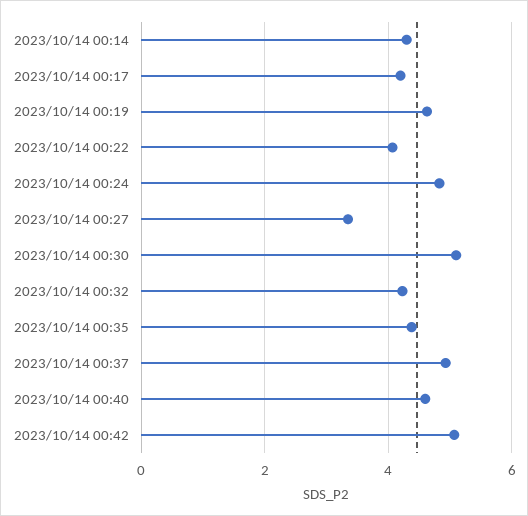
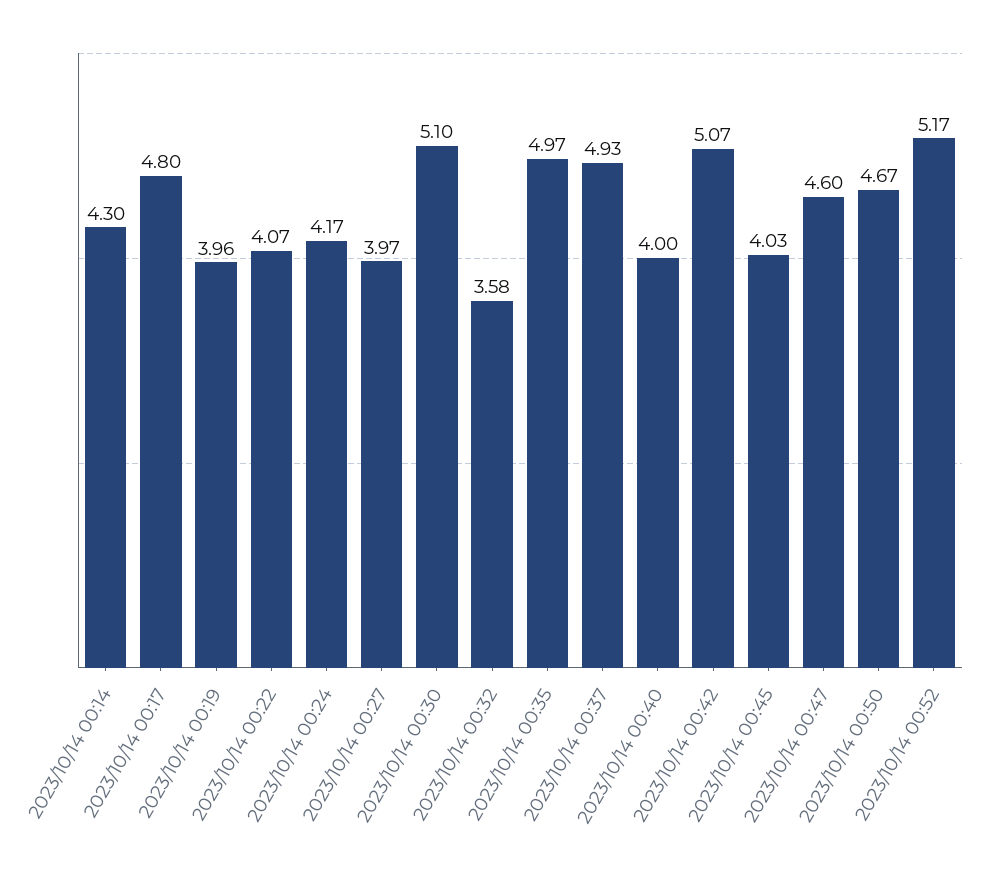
2023/10/14 00:17: 4.2 -> 4.8
2023/10/14 00:19: 4.6 -> 3.96
2023/10/14 00:24: 4.8 -> 4.17
2023/10/14 00:27: 3.4 -> 3.97
2023/10/14 00:32: 4.2 -> 3.58
2023/10/14 00:35: 4.4 -> 4.97
2023/10/14 00:40: 4.6 -> 4
2023/10/14 00:45: none -> 4.03
2023/10/14 00:47: none -> 4.6
2023/10/14 00:50: none -> 4.67
2023/10/14 00:52: none -> 5.17

